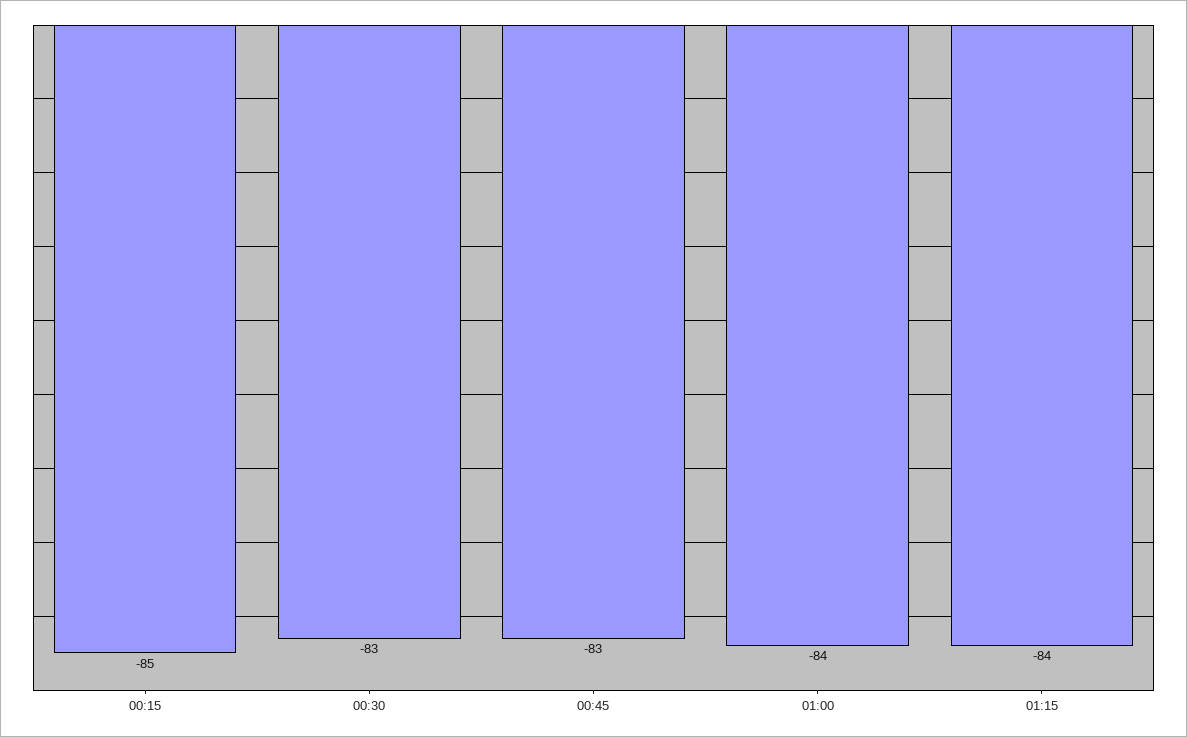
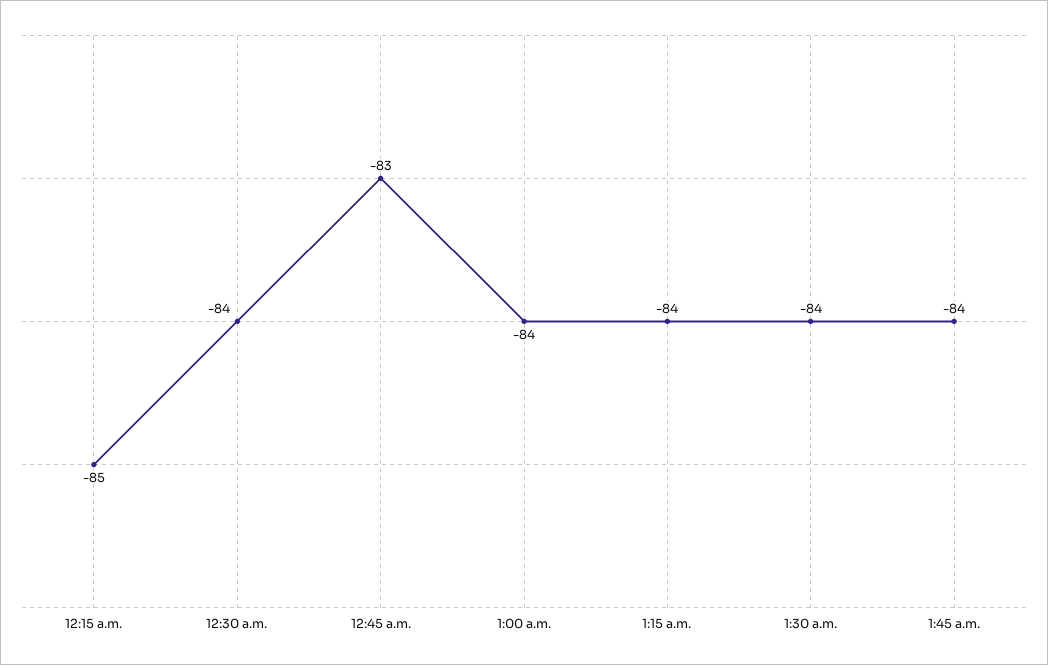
00:30: -83 -> -84
1:30 a.m.: none -> -84
1:45 a.m.: none -> -84

